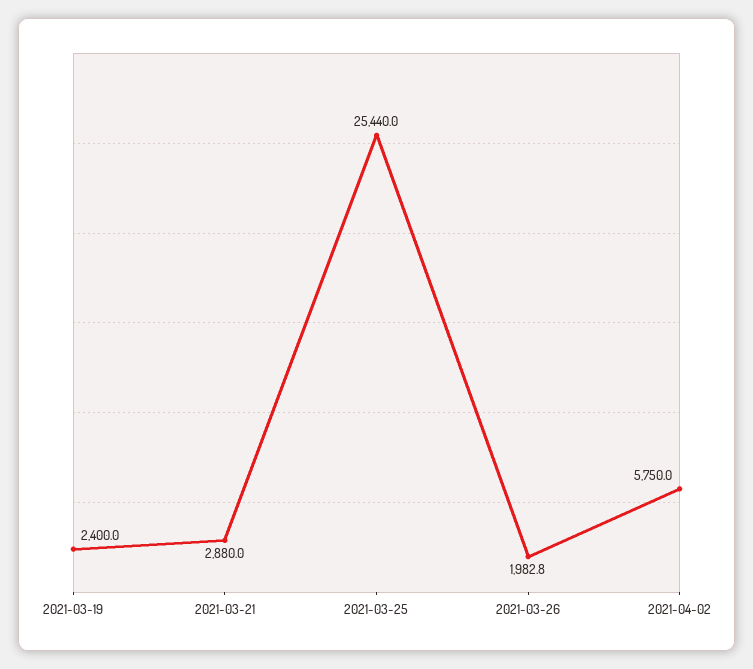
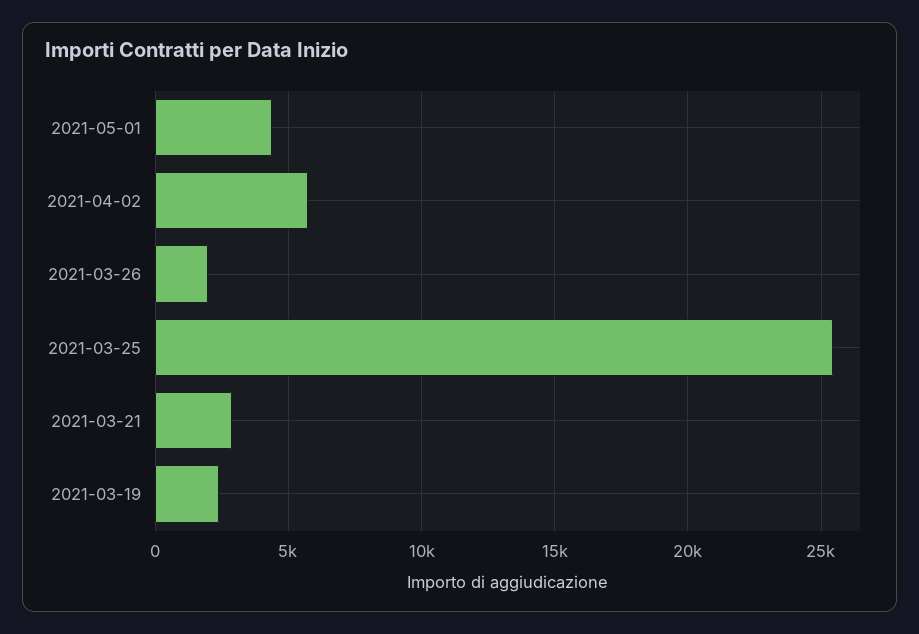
2021-05-01: none -> 4500

